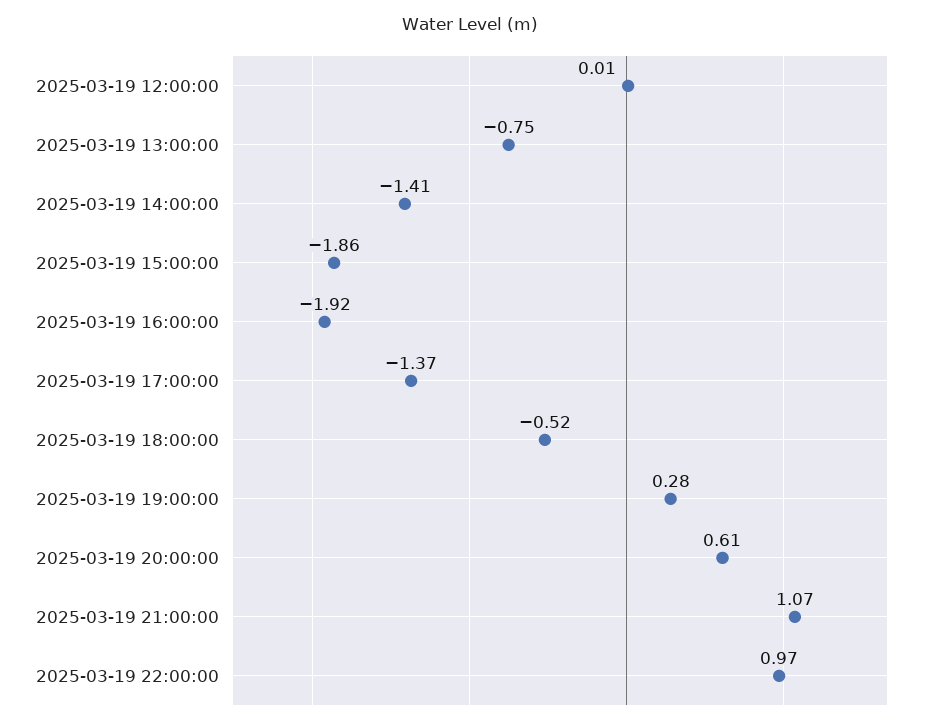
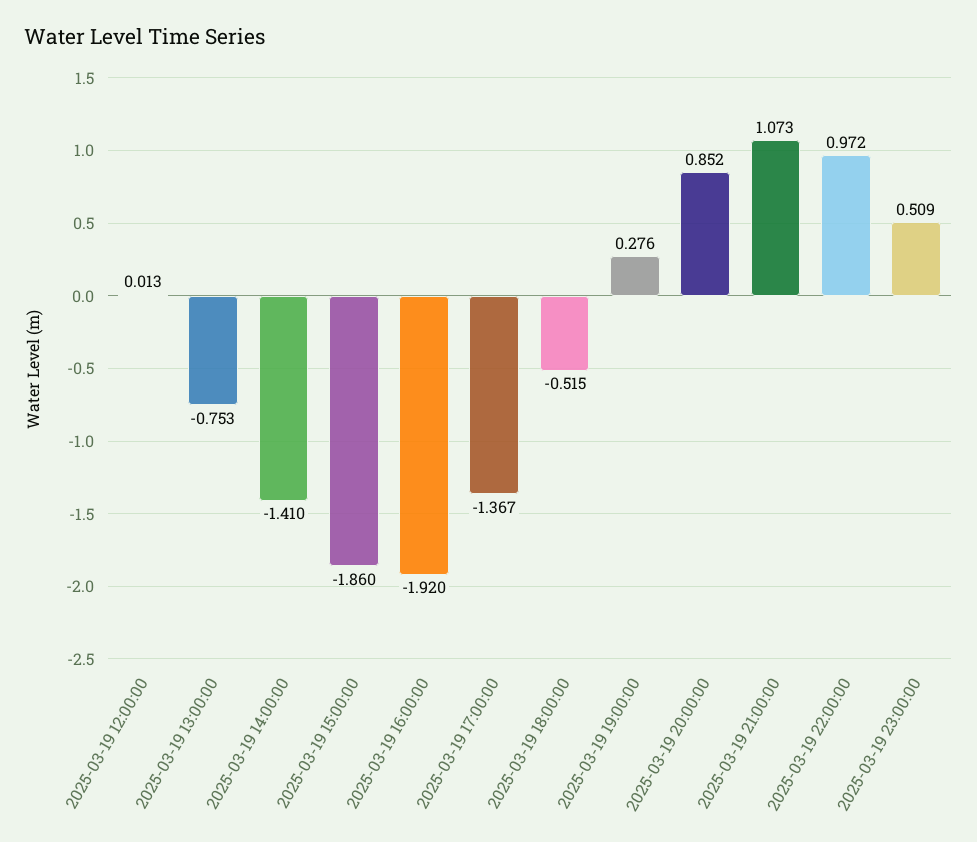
2025-03-19 20:00:00: 0.61 -> 0.852
2025-03-19 23:00:00: none -> 0.509

